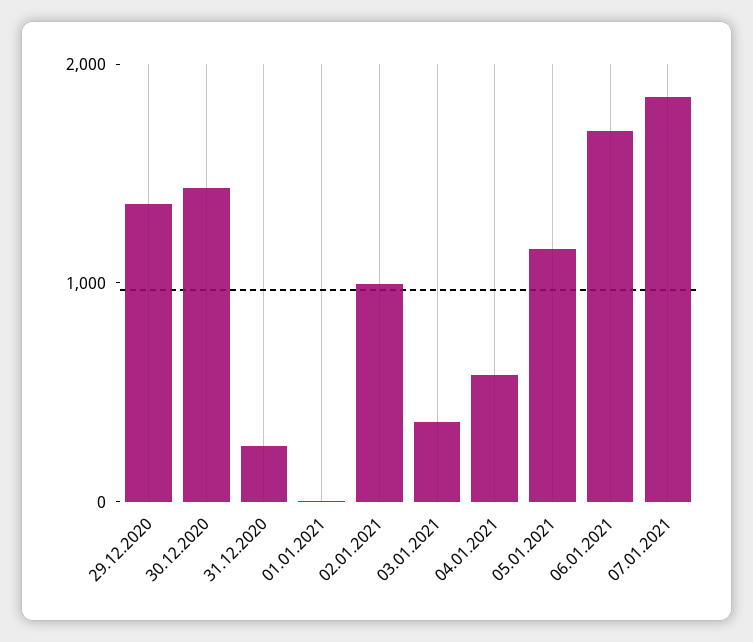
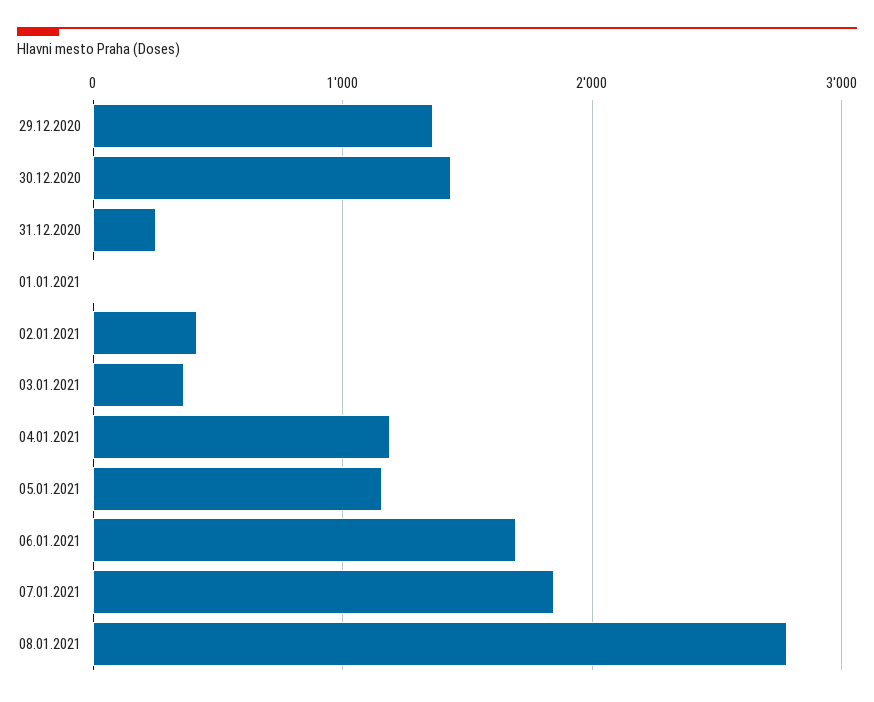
02.01.2021: 1000 -> 400
04.01.2021: 600 -> 1200
08.01.2021: none -> 2800

